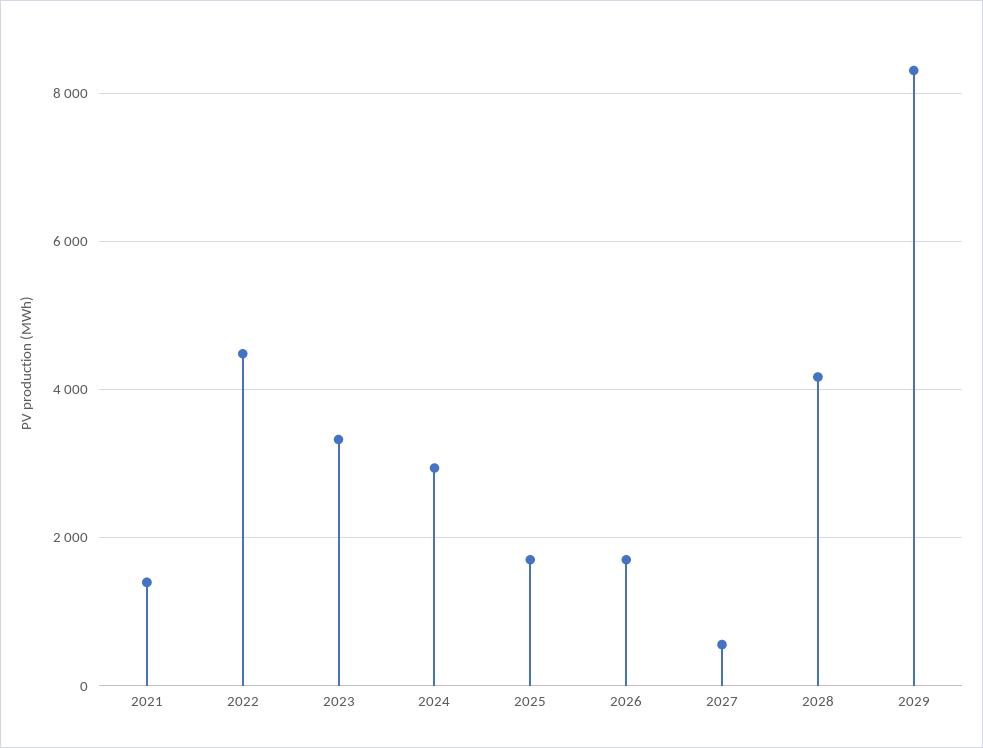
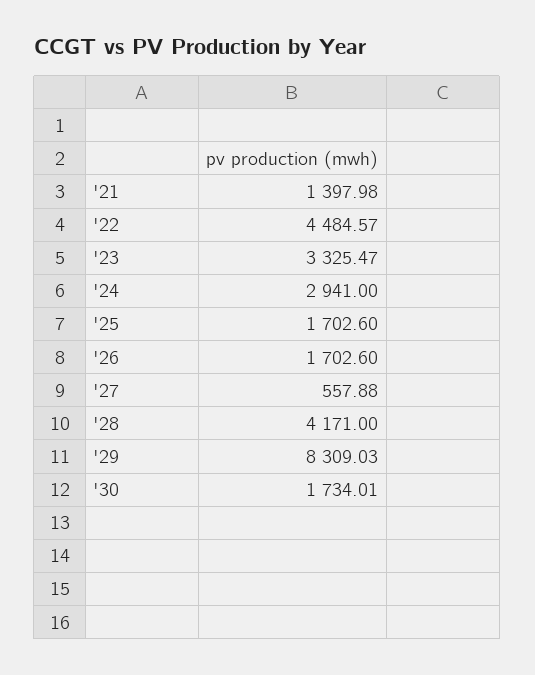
'30: none -> 1734.01

